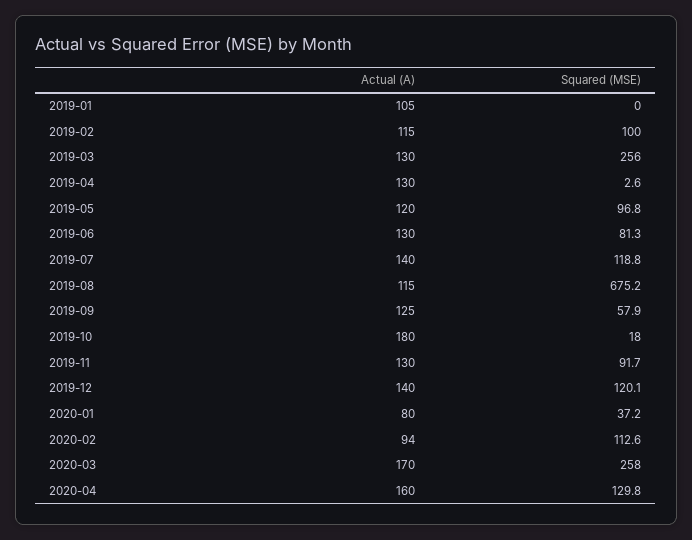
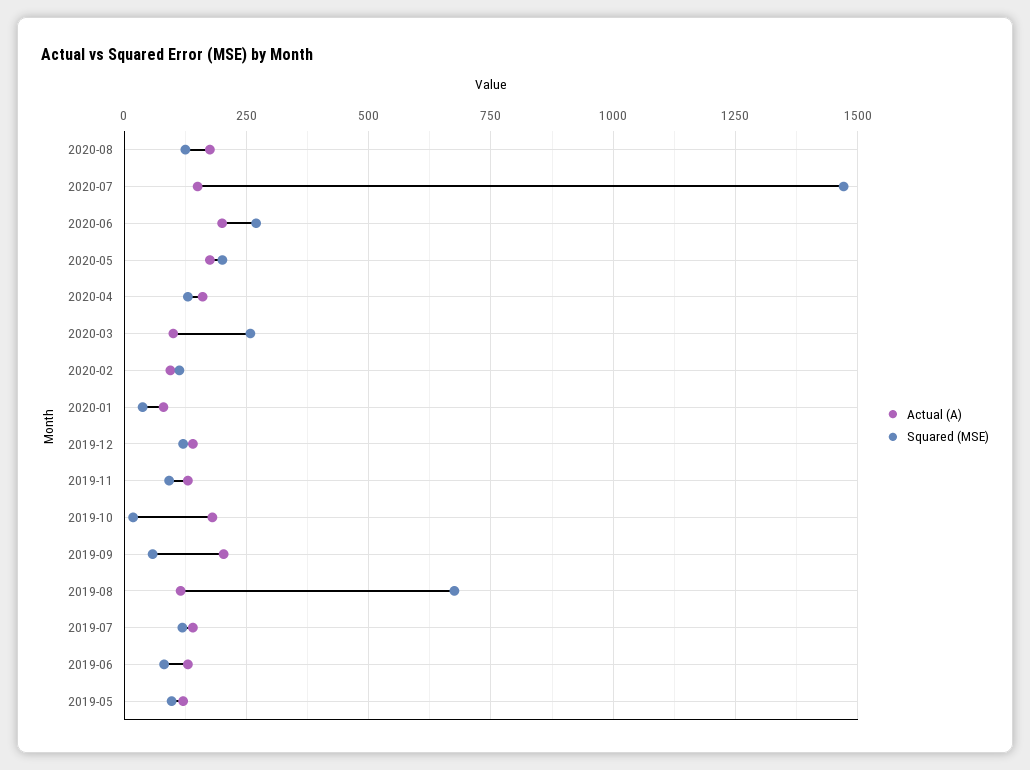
Actual (A), 2019-01: 105 -> none
Squared (MSE), 2019-01: 0 -> none
Actual (A), 2019-02: 115 -> none
Squared (MSE), 2019-02: 100 -> none
Actual (A), 2019-03: 130 -> none
Squared (MSE), 2019-03: 256 -> none
Actual (A), 2019-04: 130 -> none
Squared (MSE), 2019-04: 2.6 -> none
Actual (A), 2019-09: 125 -> 200
Actual (A), 2020-03: 170 -> 100
Actual (A), 2020-08: none -> 175
Squared (MSE), 2020-08: none -> 125
Actual (A), 2020-07: none -> 150
Squared (MSE), 2020-07: none -> 1475
Actual (A), 2020-06: none -> 200
Squared (MSE), 2020-06: none -> 275
Actual (A), 2020-05: none -> 175
Squared (MSE), 2020-05: none -> 200

